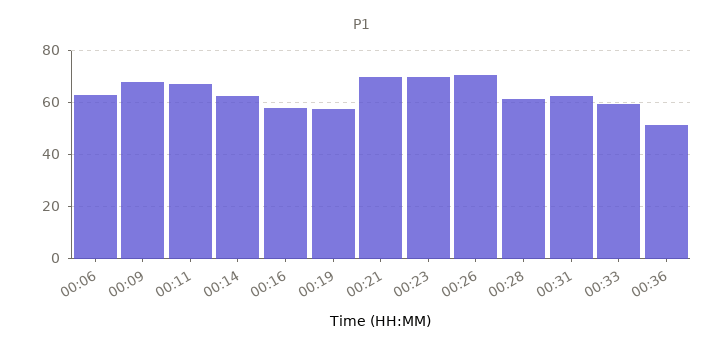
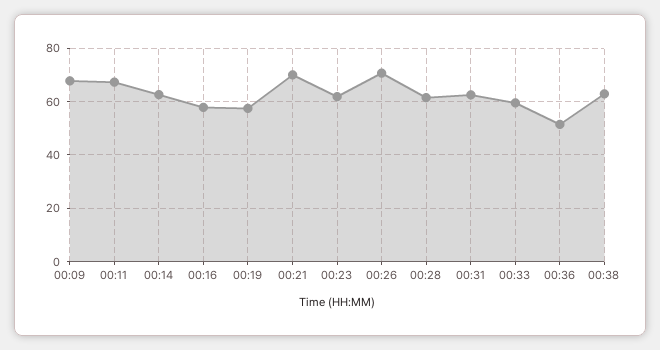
00:06: 62.5 -> none
00:23: 70 -> 62.5
00:38: none -> 62.5

